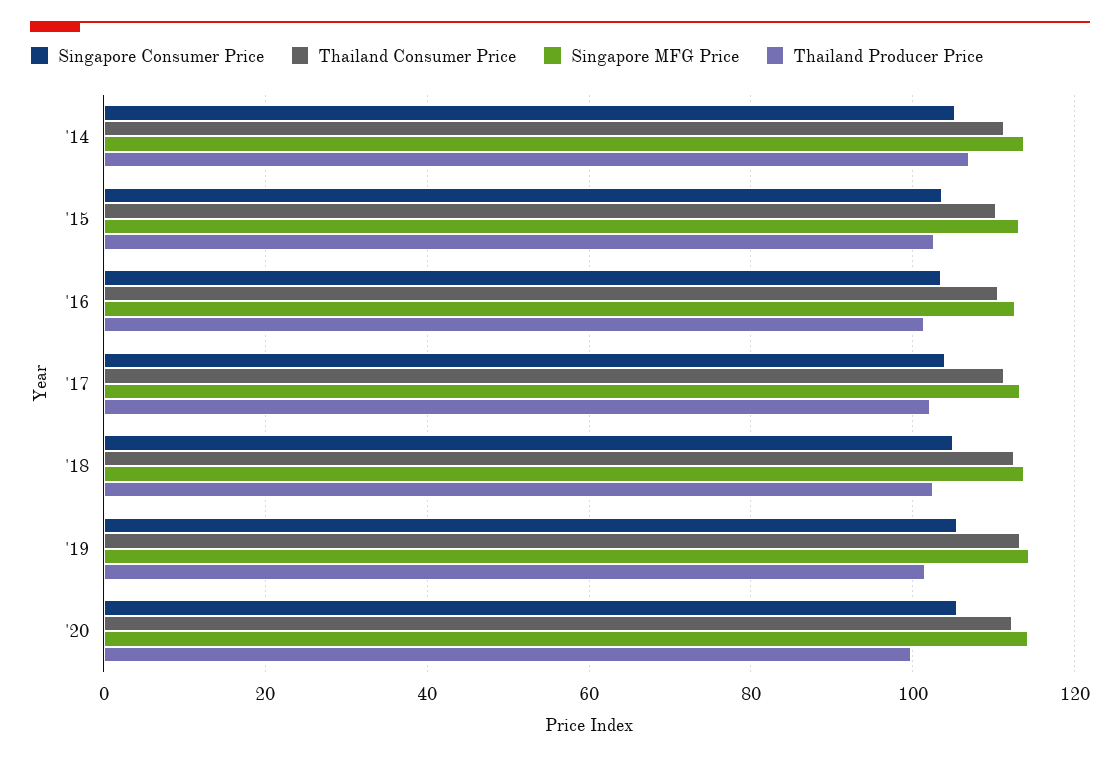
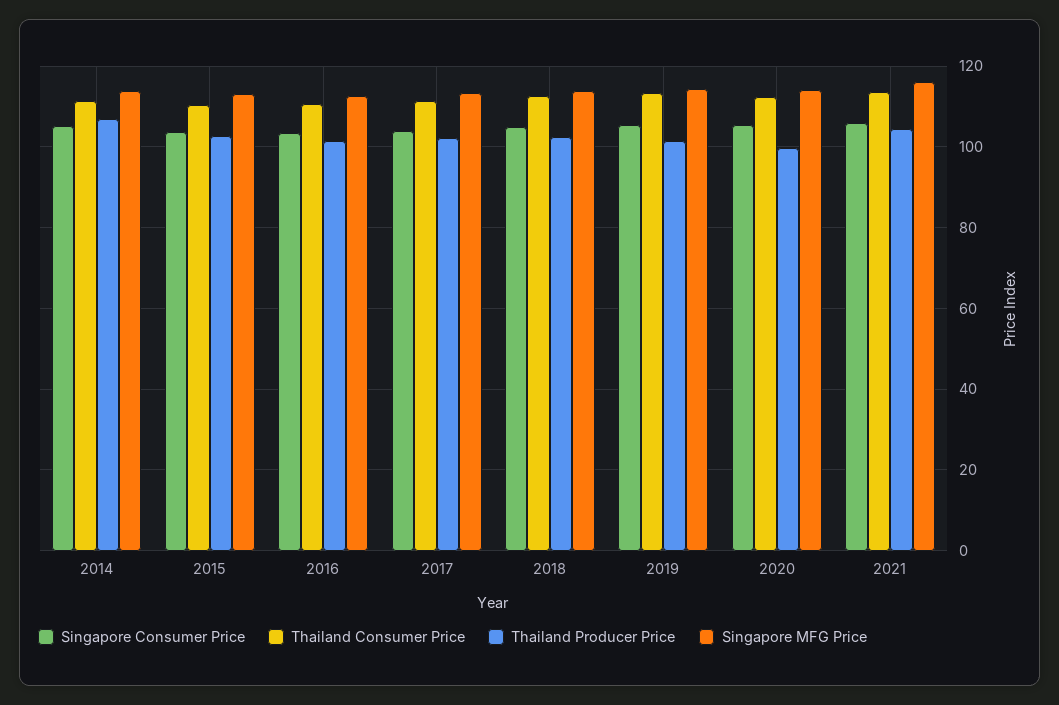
Singapore Consumer Price, 2021: none -> 106
Thailand Consumer Price, 2021: none -> 114
Thailand Producer Price, 2021: none -> 104
Singapore MFG Price, 2021: none -> 116

